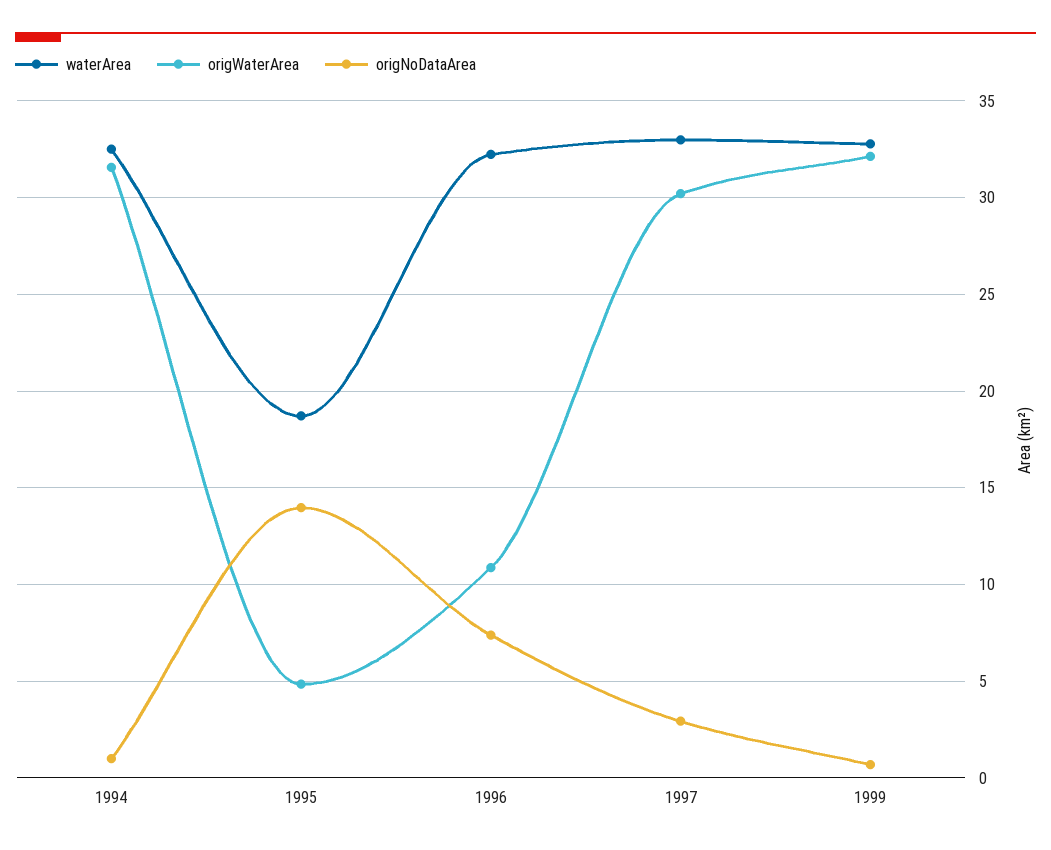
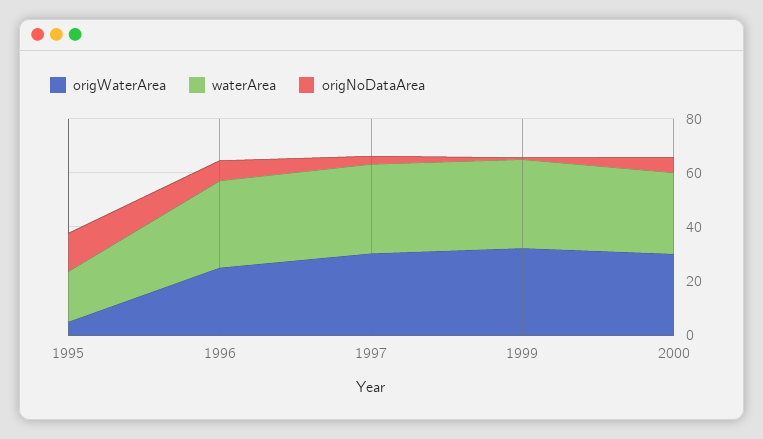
waterArea, 1994: 32.5 -> none
origWaterArea, 1994: 31.5 -> none
origNoDataArea, 1994: 1 -> none
origWaterArea, 1996: 11 -> 25
origWaterArea, 2000: none -> 30
waterArea, 2000: none -> 30
origNoDataArea, 2000: none -> 5

